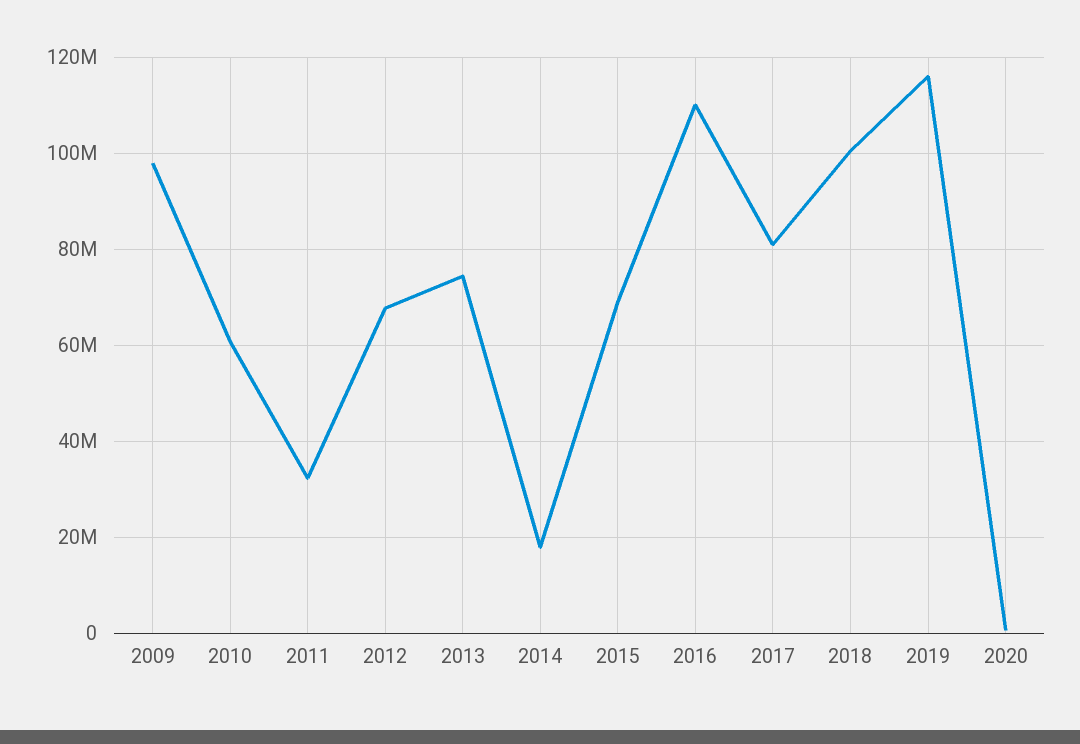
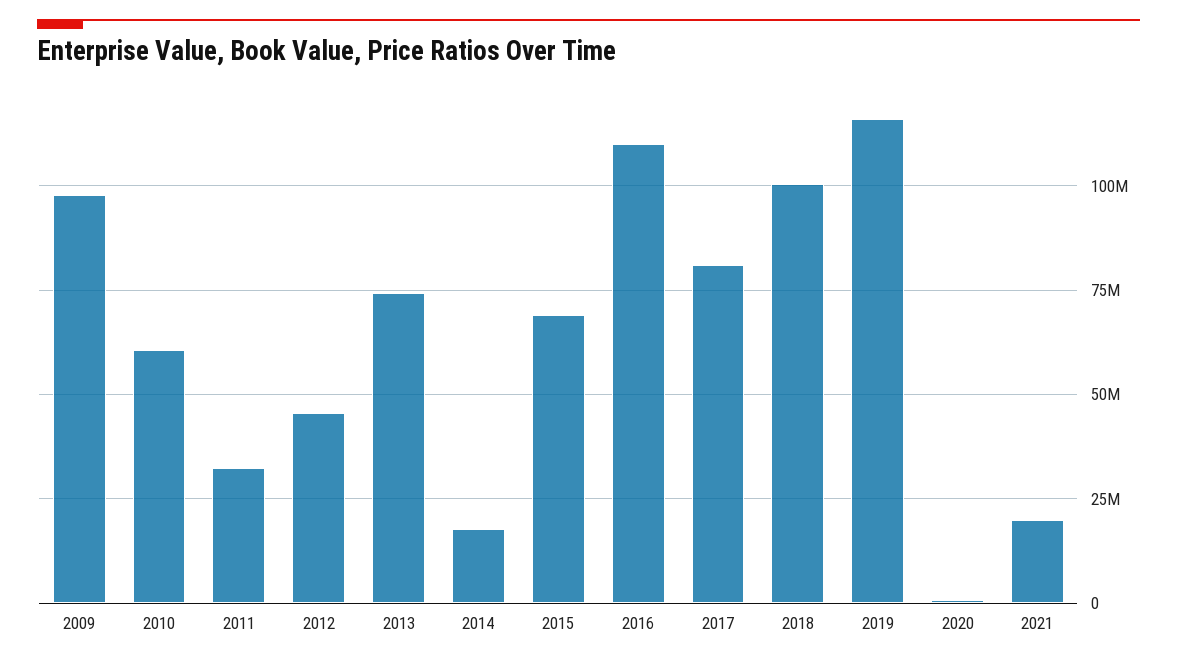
2012: 68000000 -> 45000000
2021: none -> 20000000

